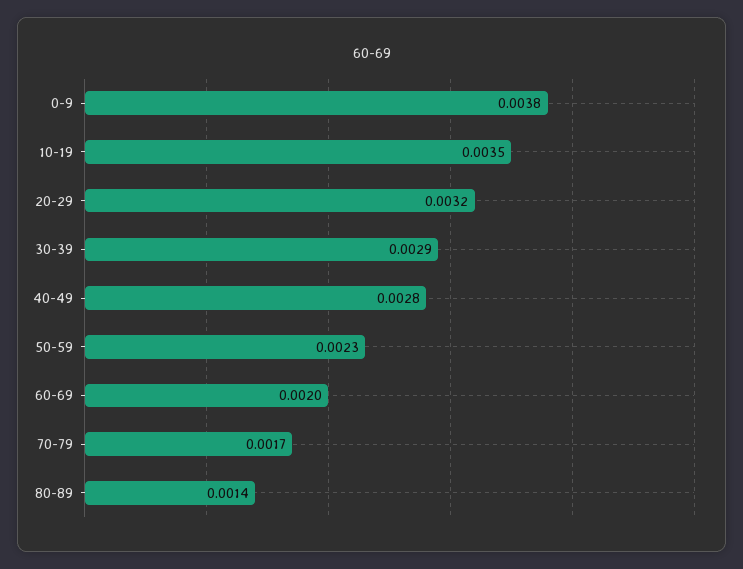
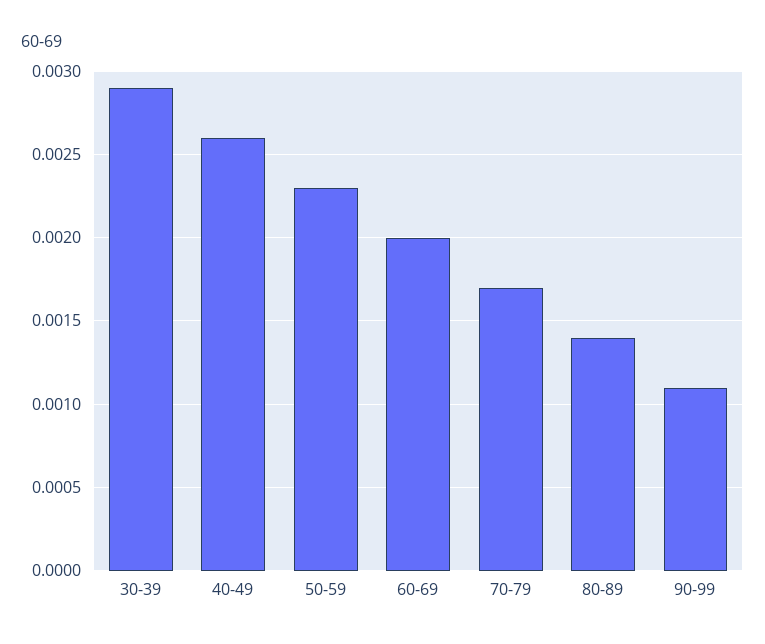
0-9: 0.0038 -> none
10-19: 0.0035 -> none
20-29: 0.0032 -> none
40-49: 0.0028 -> 0.0026
90-99: none -> 0.0011

